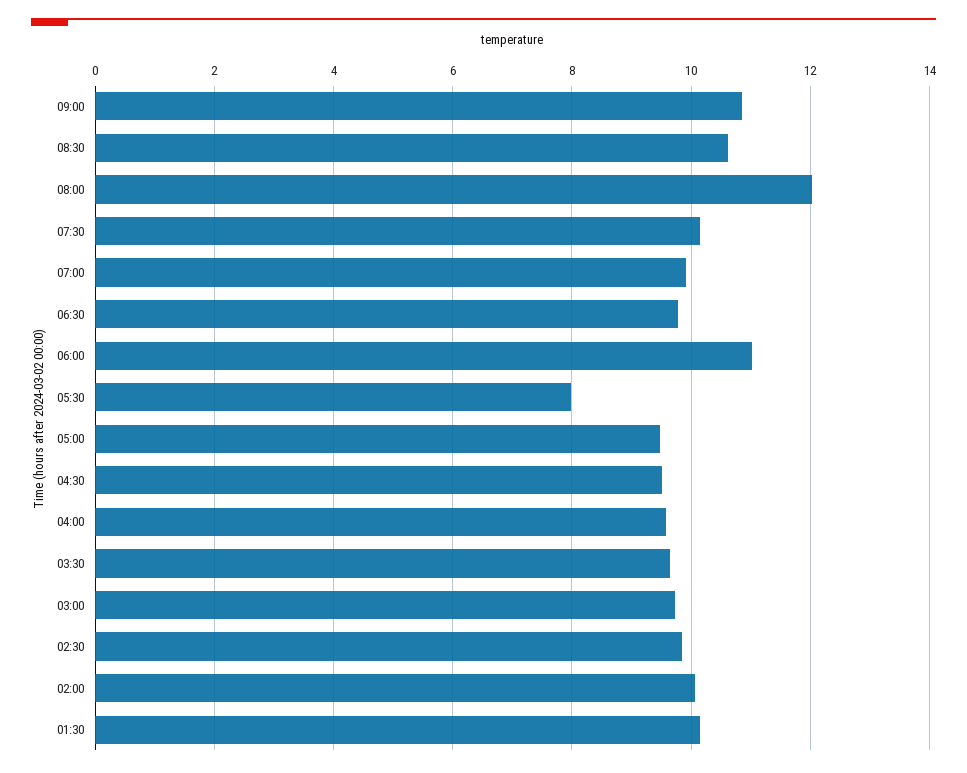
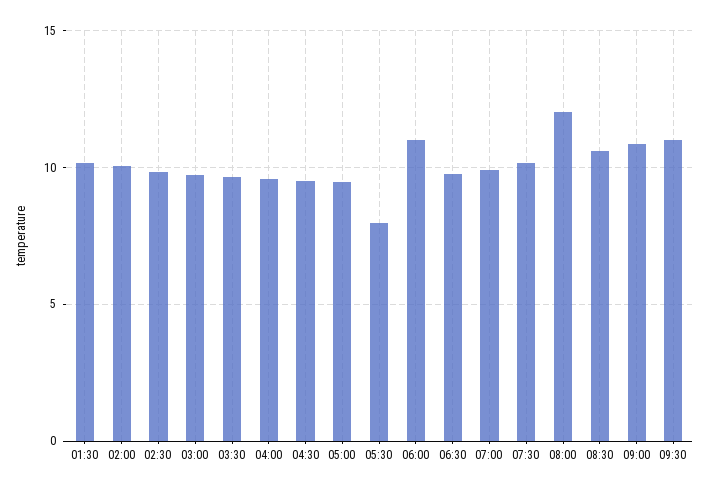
09:30: none -> 11

